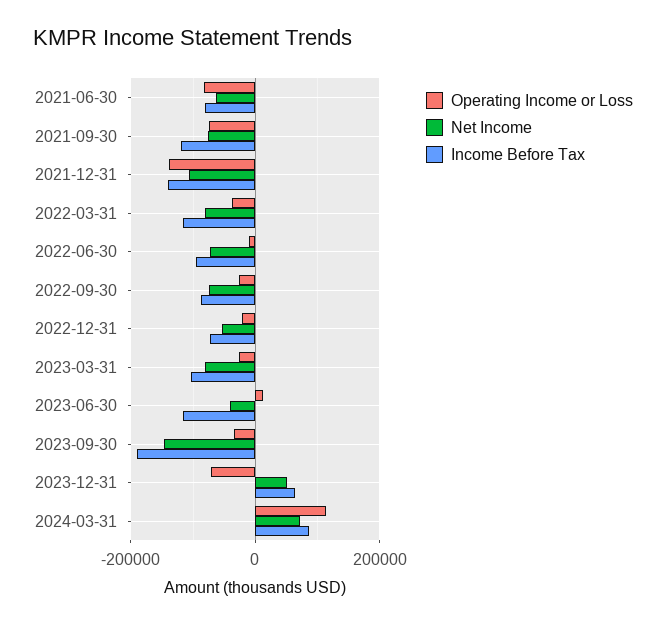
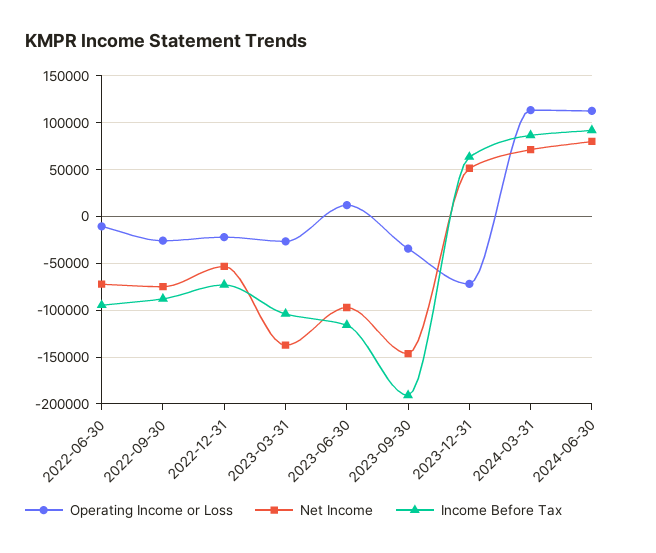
Operating Income or Loss, 2021-06-30: -80000 -> none
Net Income, 2021-06-30: -60000 -> none
Income Before Tax, 2021-06-30: -80000 -> none
Operating Income or Loss, 2021-09-30: -80000 -> none
Net Income, 2021-09-30: -80000 -> none
Income Before Tax, 2021-09-30: -120000 -> none
Operating Income or Loss, 2021-12-31: -140000 -> none
Net Income, 2021-12-31: -100000 -> none
Income Before Tax, 2021-12-31: -140000 -> none
Operating Income or Loss, 2022-03-31: -40000 -> none
Net Income, 2022-03-31: -80000 -> none
Income Before Tax, 2022-03-31: -120000 -> none
Net Income, 2023-03-31: -80000 -> -140000
Net Income, 2023-06-30: -40000 -> -100000
Operating Income or Loss, 2024-06-30: none -> 110000
Net Income, 2024-06-30: none -> 80000
Income Before Tax, 2024-06-30: none -> 90000

